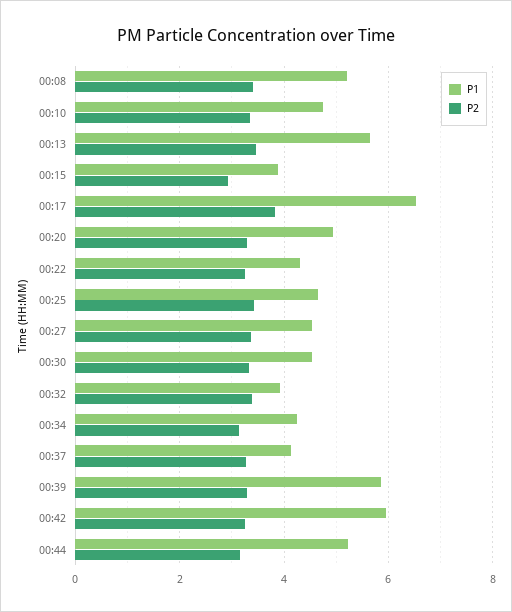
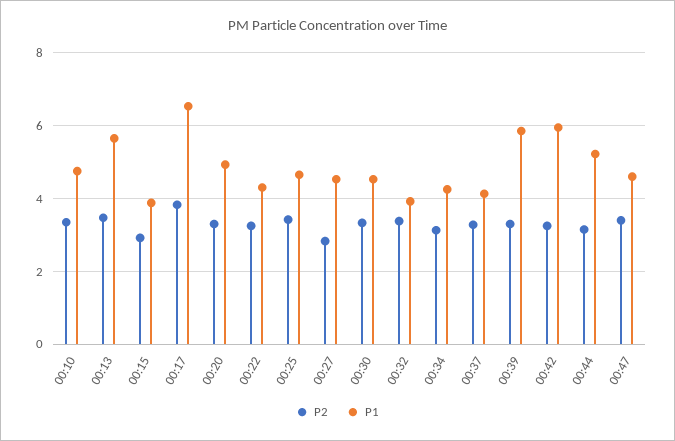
P1, 00:08: 5.2 -> none
P2, 00:08: 3.4 -> none
P2, 00:27: 3.4 -> 2.8
P2, 00:47: none -> 3.4
P1, 00:47: none -> 4.6

